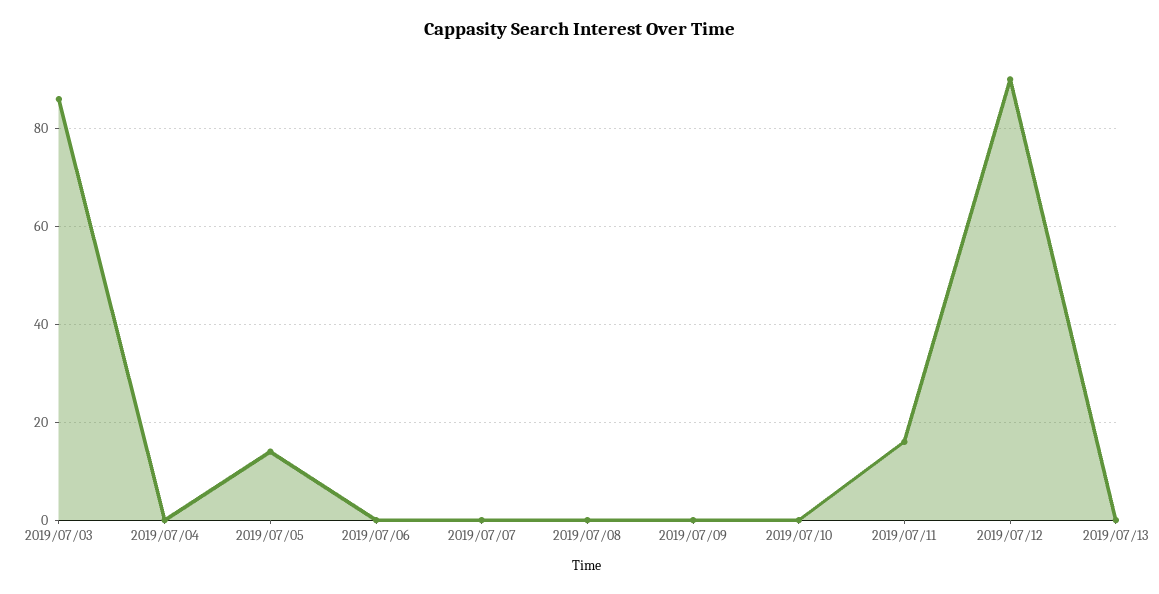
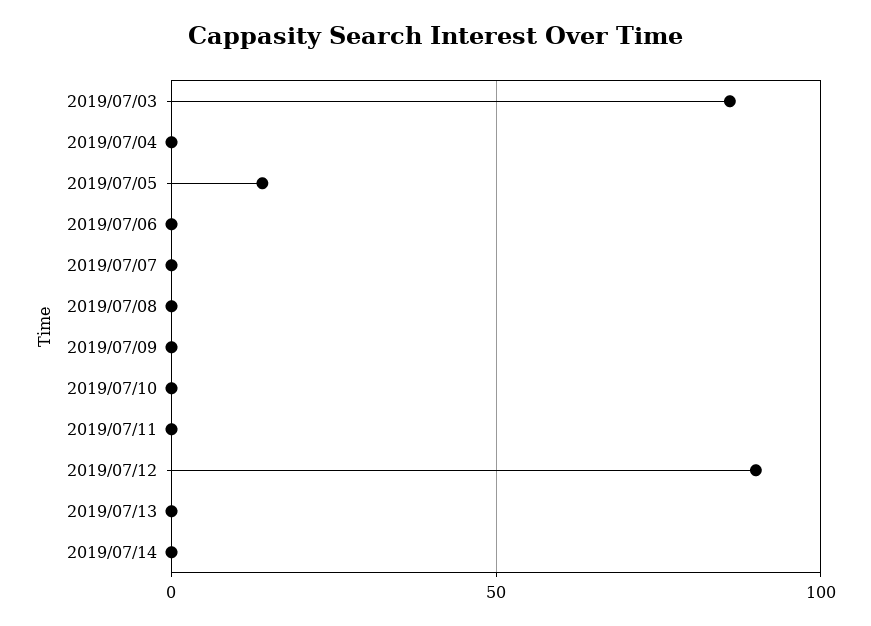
2019/07/11: 15 -> 0
2019/07/14: none -> 0

